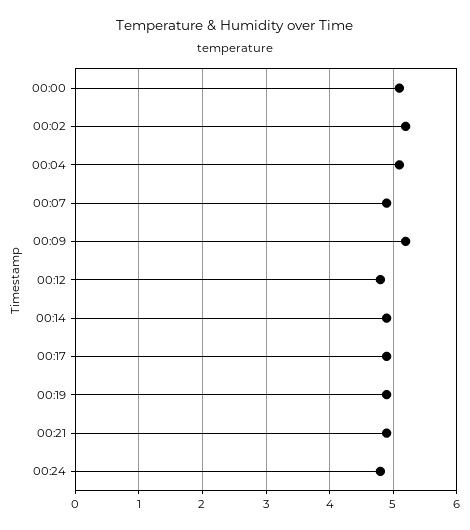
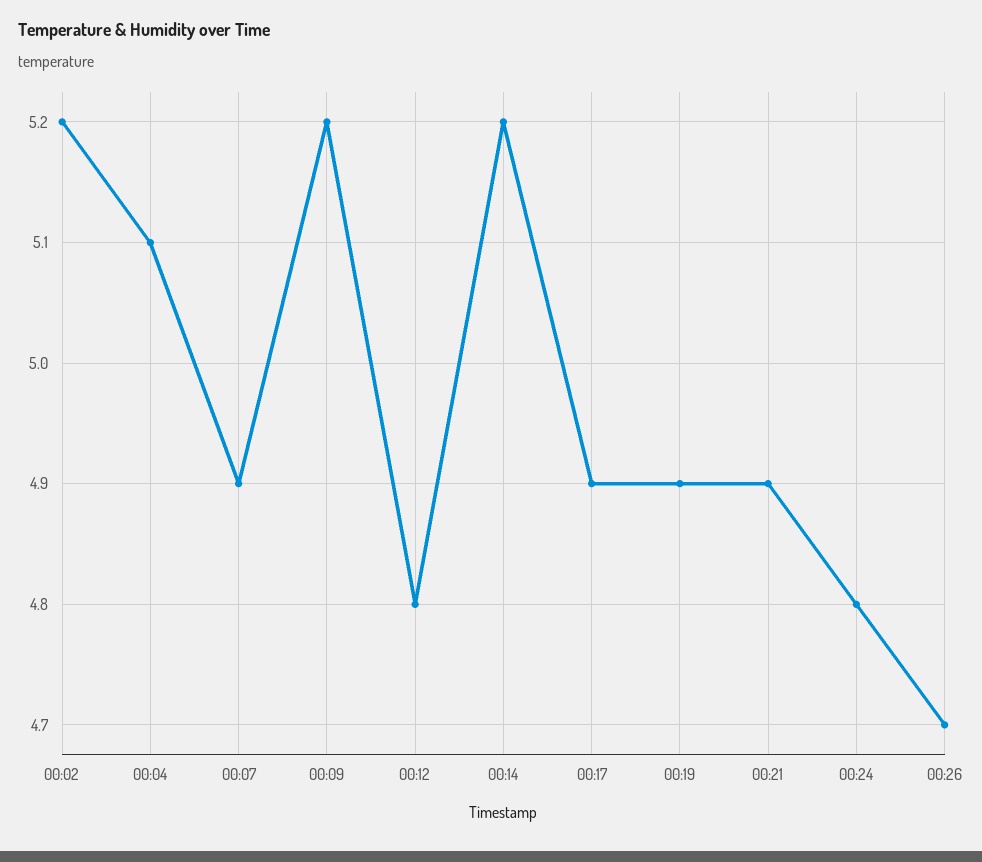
00:00: 5.1 -> none
00:14: 4.9 -> 5.2
00:26: none -> 4.7

